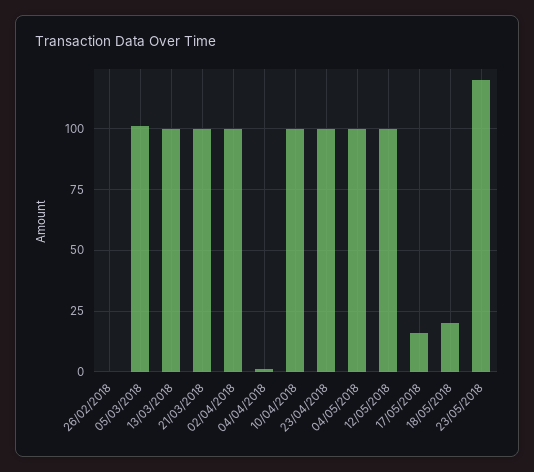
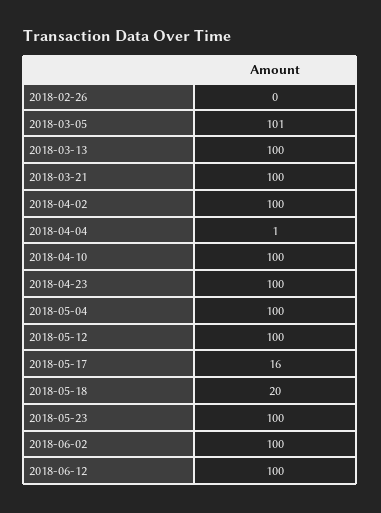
23/05/2018: 120 -> 100
2018-06-02: none -> 100
2018-06-12: none -> 100

